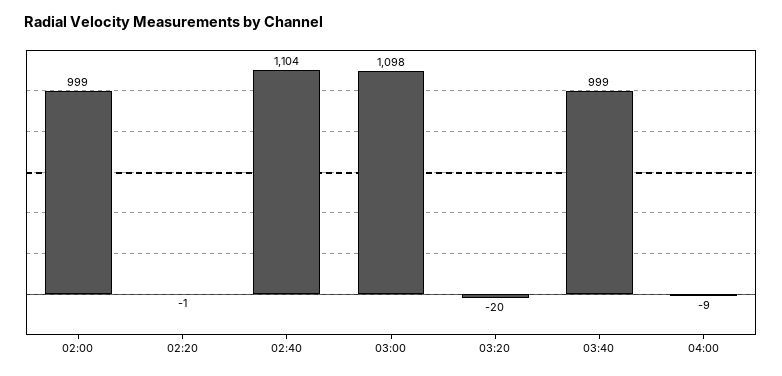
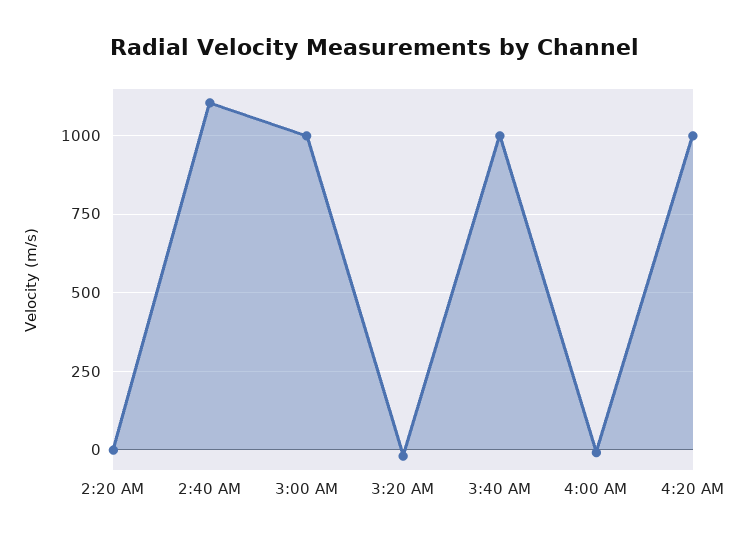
02:00: 999 -> none
03:00: 1098 -> 1000
4:20 AM: none -> 1000

